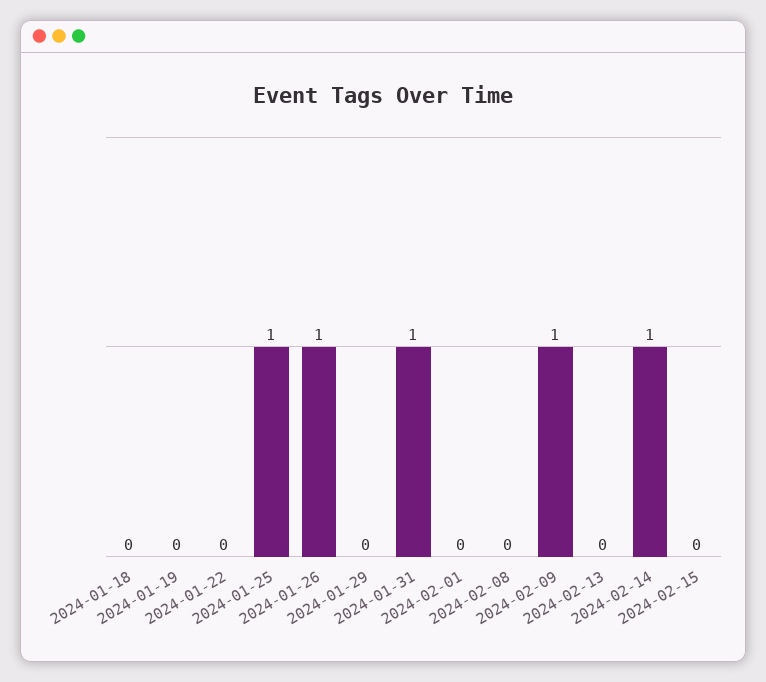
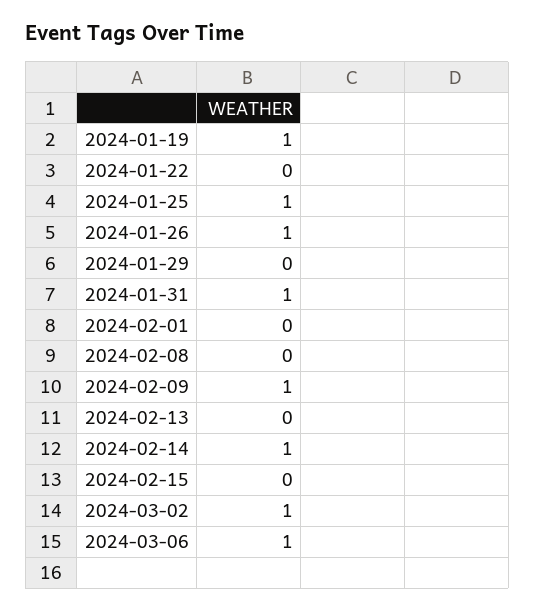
2024-01-18: 0 -> none
2024-01-19: 0 -> 1
2024-03-02: none -> 1
2024-03-06: none -> 1

